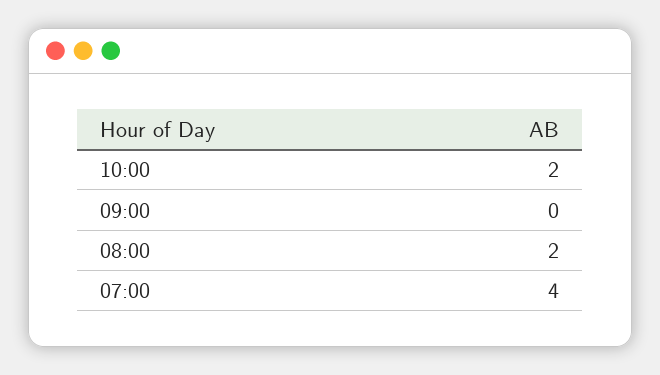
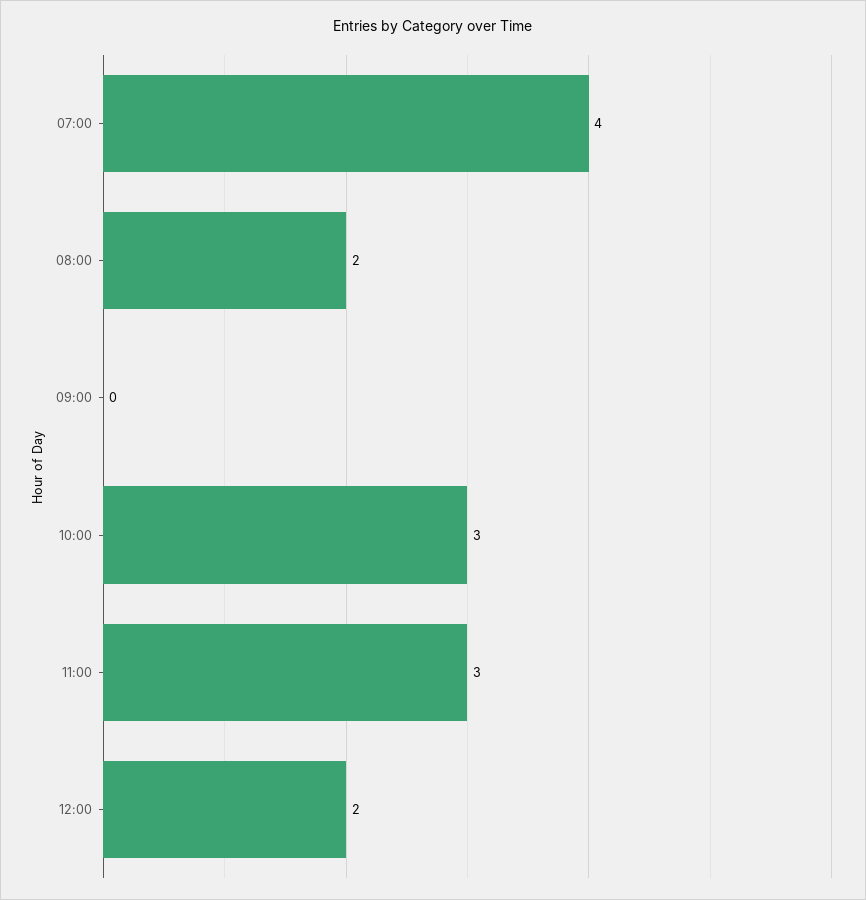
10:00: 2 -> 3
11:00: none -> 3
12:00: none -> 2

